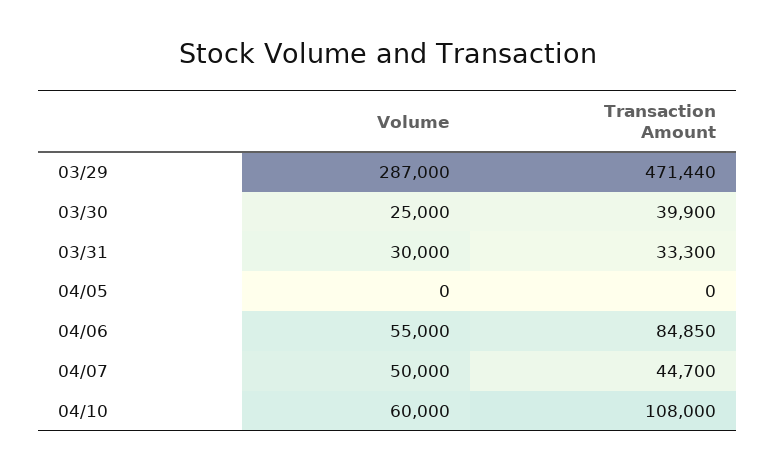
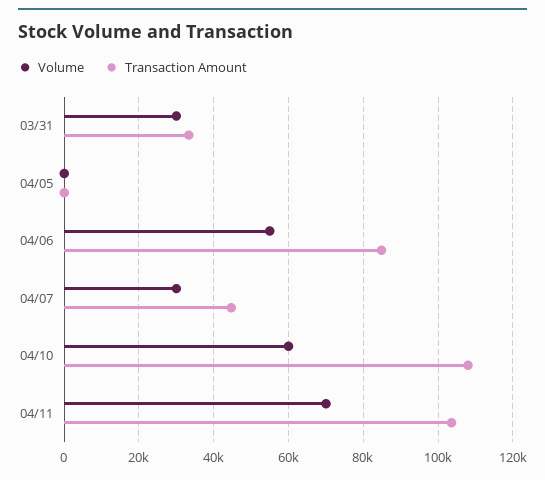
Volume, 03/29: 287000 -> none
Transaction Amount, 03/29: 471440 -> none
Volume, 03/30: 25000 -> none
Transaction Amount, 03/30: 39900 -> none
Volume, 04/07: 50000 -> 30000
Volume, 04/11: none -> 70000
Transaction Amount, 04/11: none -> 104000

